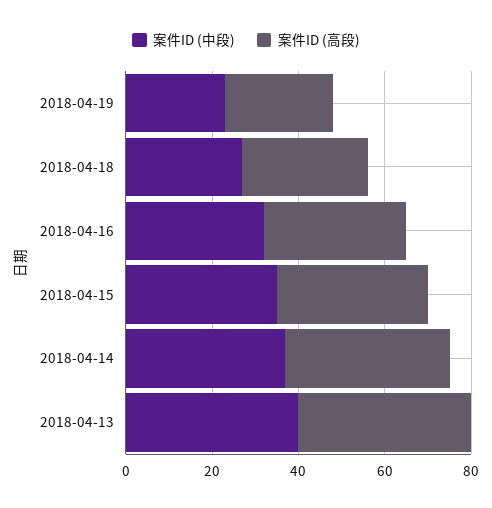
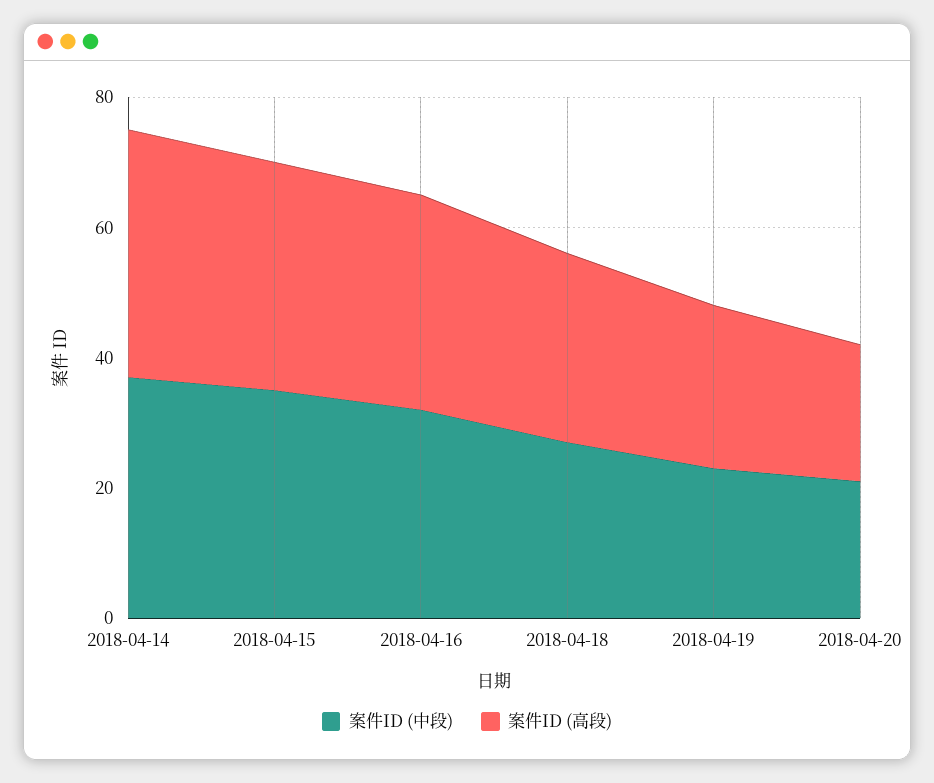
案件ID (中段), 2018-04-13: 40 -> none
案件ID (高段), 2018-04-13: 40 -> none
案件ID (中段), 2018-04-20: none -> 20
案件ID (高段), 2018-04-20: none -> 20

